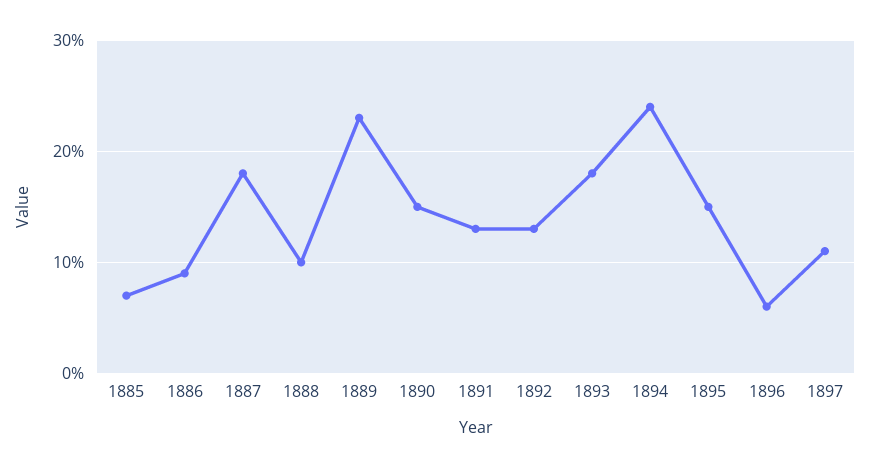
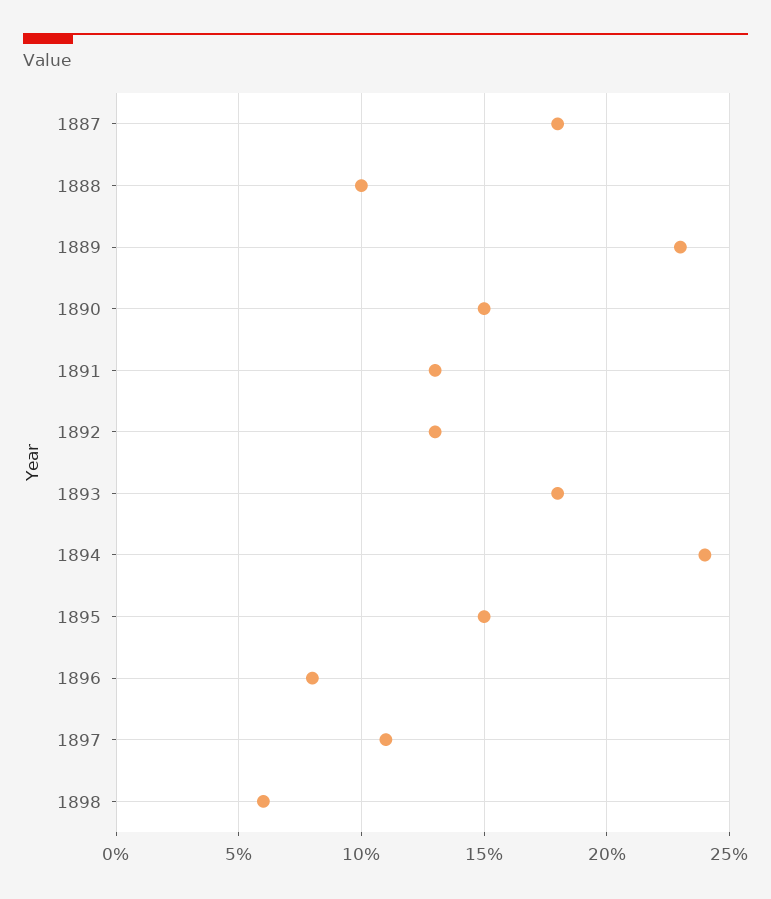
1885: 7 -> none
1886: 9 -> none
1896: 6 -> 8
1898: none -> 6

